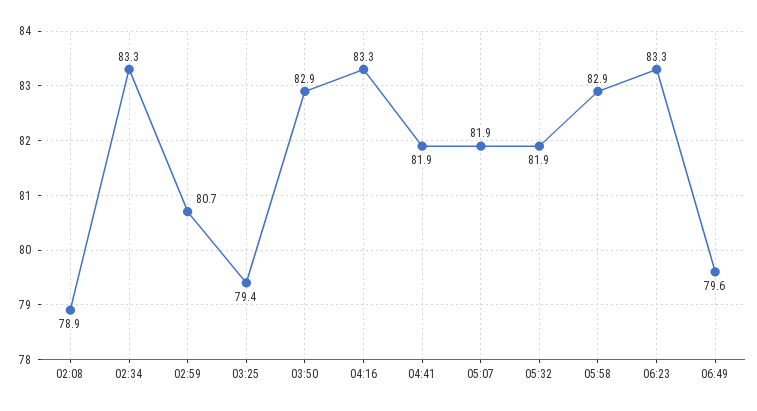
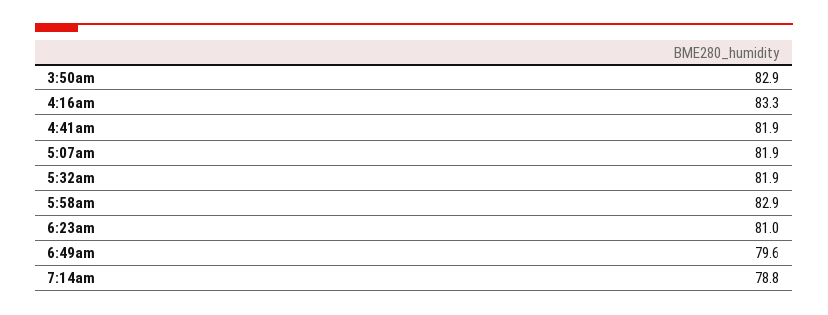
02:08: 78.9 -> none
02:34: 83.3 -> none
02:59: 80.7 -> none
03:25: 79.4 -> none
06:23: 83.3 -> 81
7:14am: none -> 78.8

